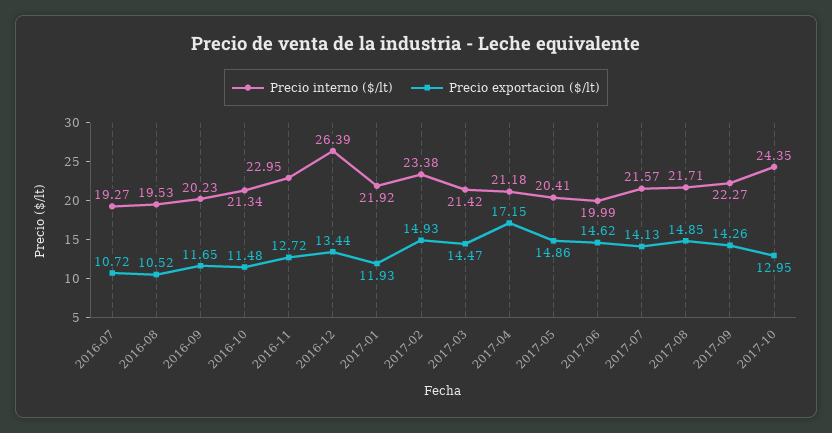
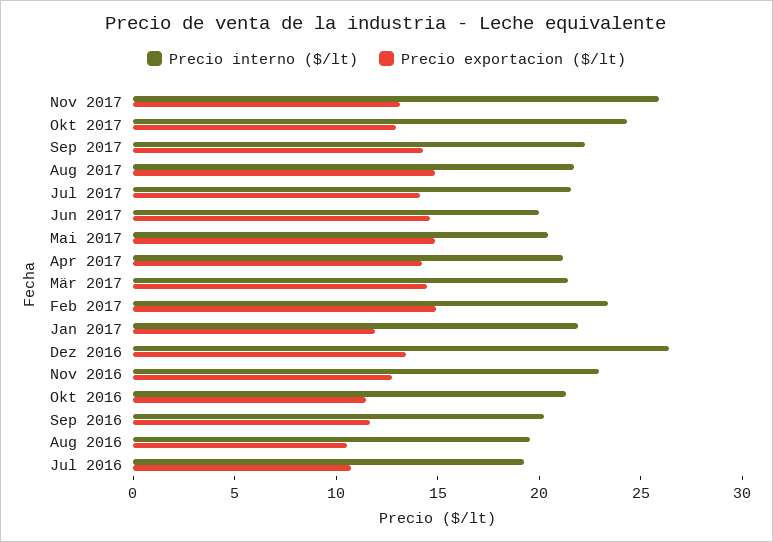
Precio exportacion ($/lt), 2017-04: 17.15 -> 14
Precio interno ($/lt), Nov 2017: none -> 26
Precio exportacion ($/lt), Nov 2017: none -> 13

